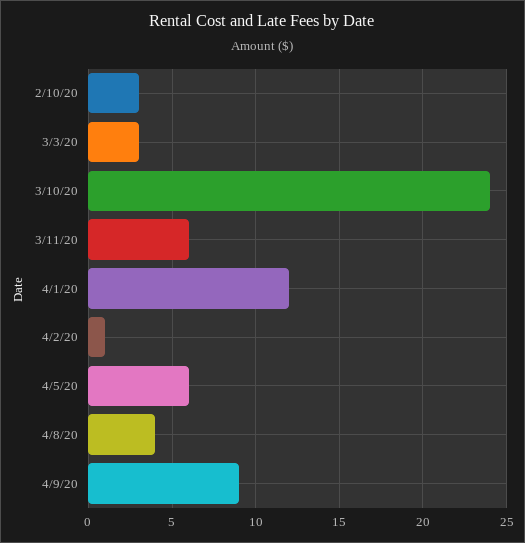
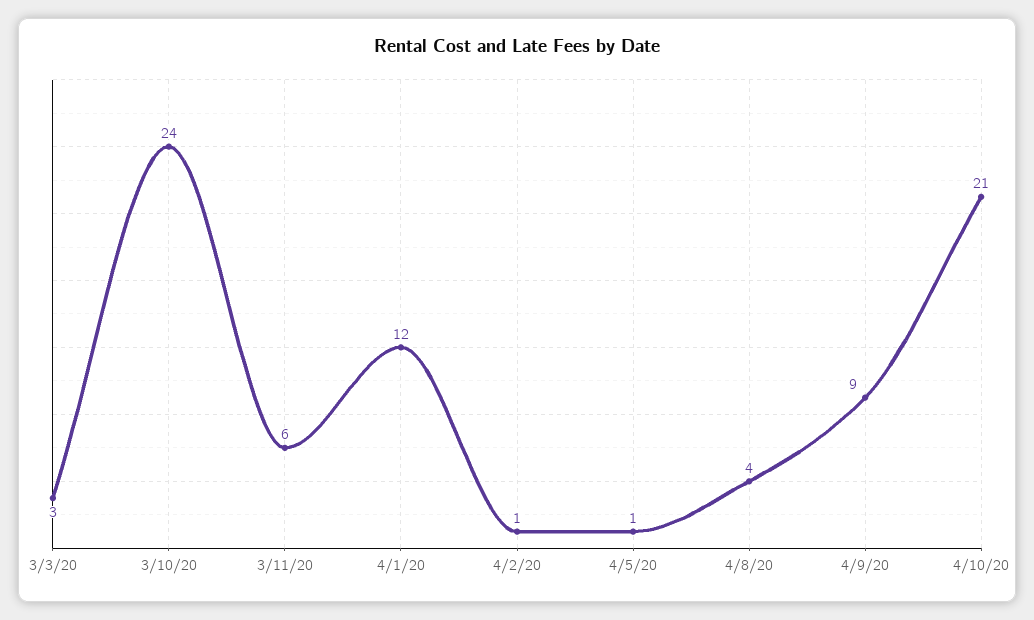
2/10/20: 3 -> none
4/5/20: 6 -> 1
4/10/20: none -> 21

